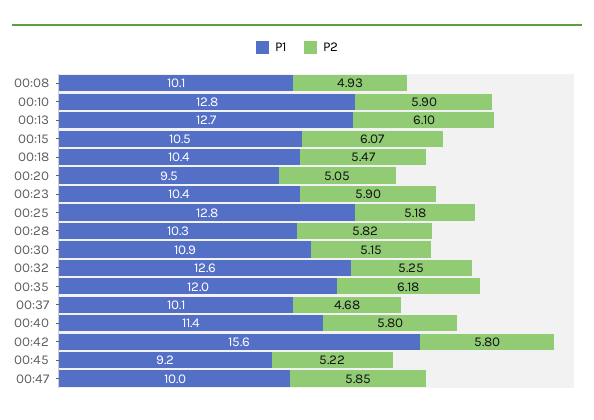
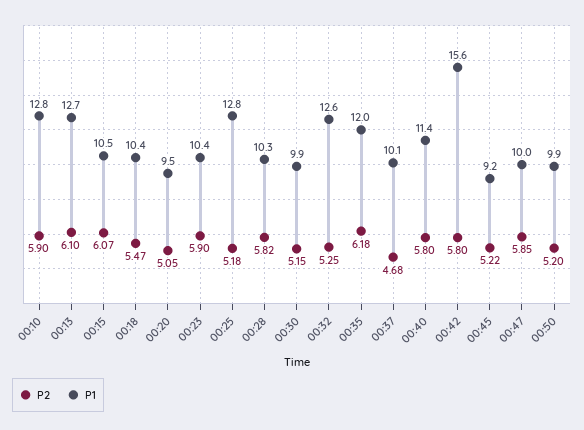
P1, 00:08: 10.1 -> none
P2, 00:08: 4.93 -> none
P1, 00:30: 10.9 -> 9.9
P2, 00:50: none -> 5.2
P1, 00:50: none -> 9.9

